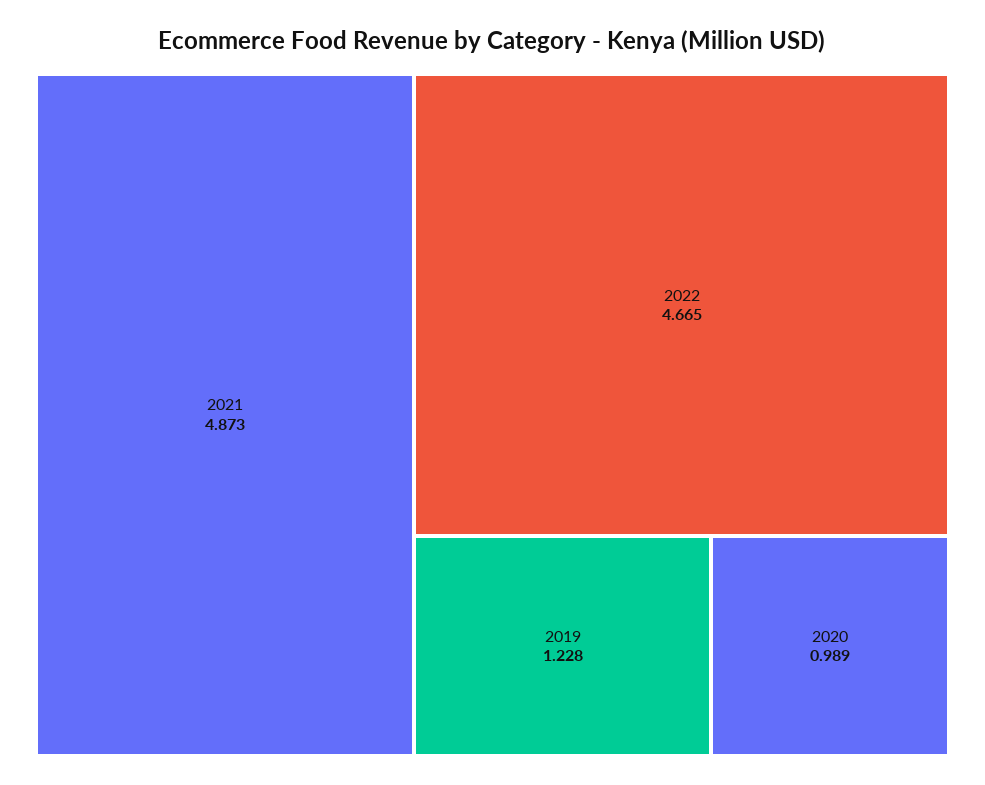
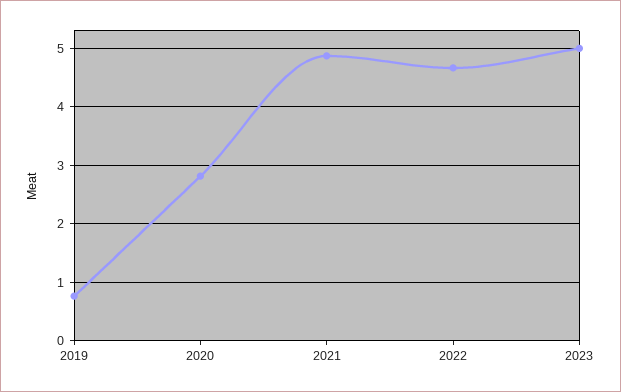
2019: 1.228 -> 0.8
2020: 0.989 -> 2.8
2023: none -> 5

